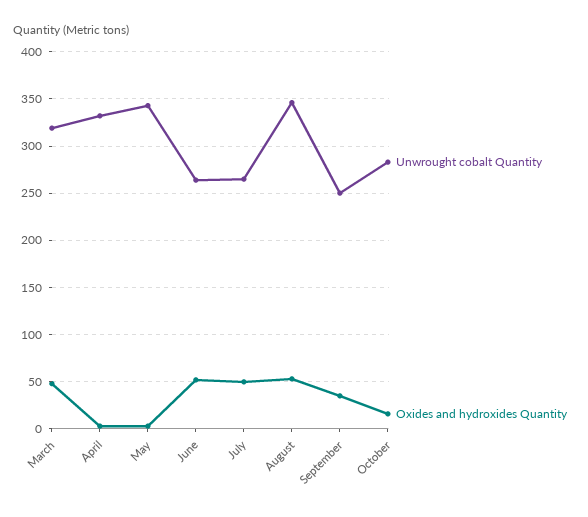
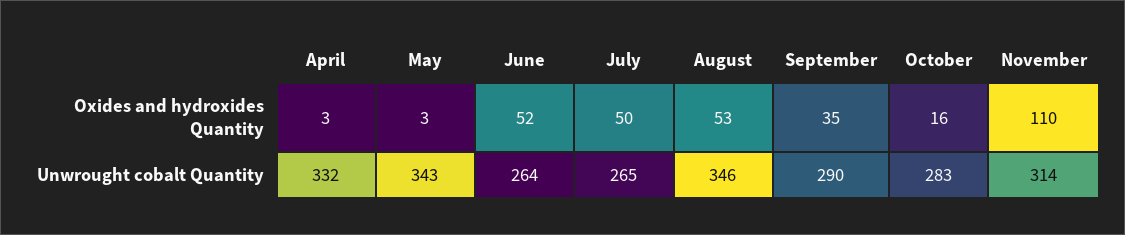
Unwrought cobalt Quantity, March: 320 -> none
Oxides and hydroxides Quantity, March: 50 -> none
Unwrought cobalt Quantity, September: 250 -> 290
Oxides and hydroxides Quantity, November: none -> 110
Unwrought cobalt Quantity, November: none -> 314

